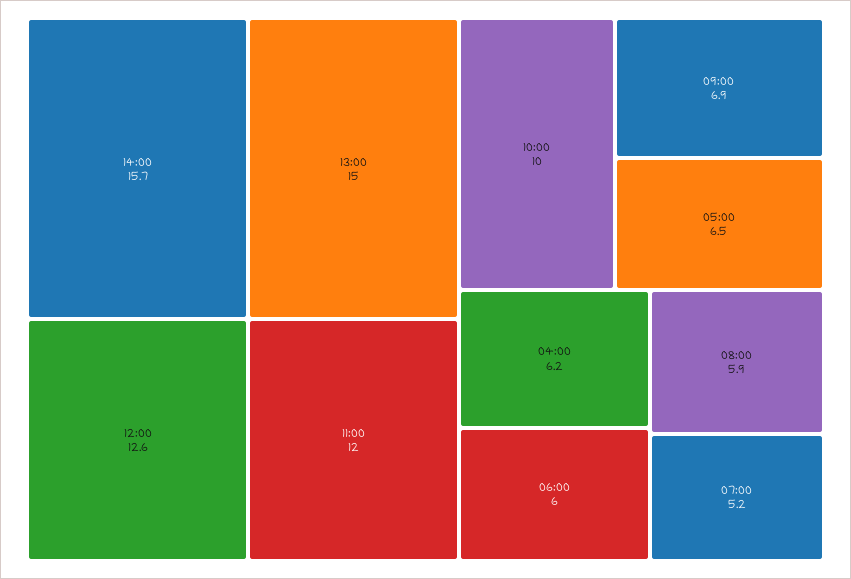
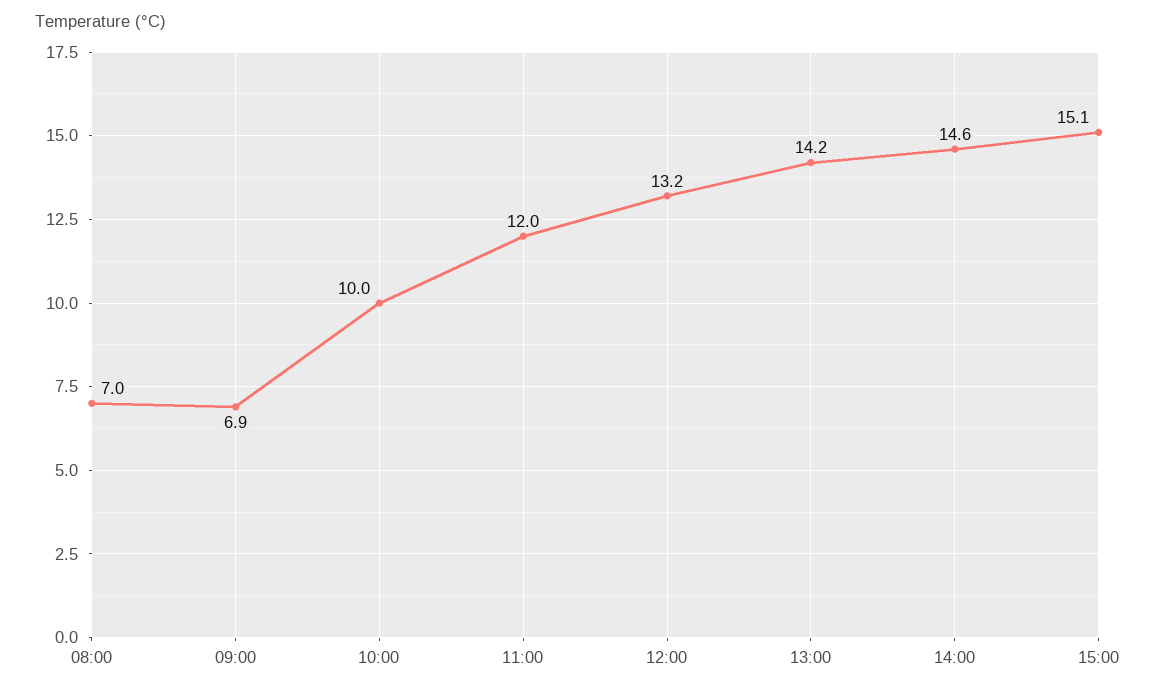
14:00: 15.7 -> 14.6
13:00: 15 -> 14.2
12:00: 12.6 -> 13.2
05:00: 6.5 -> none
04:00: 6.2 -> none
06:00: 6 -> none
08:00: 5.9 -> 7
07:00: 5.2 -> none
15:00: none -> 15.1

